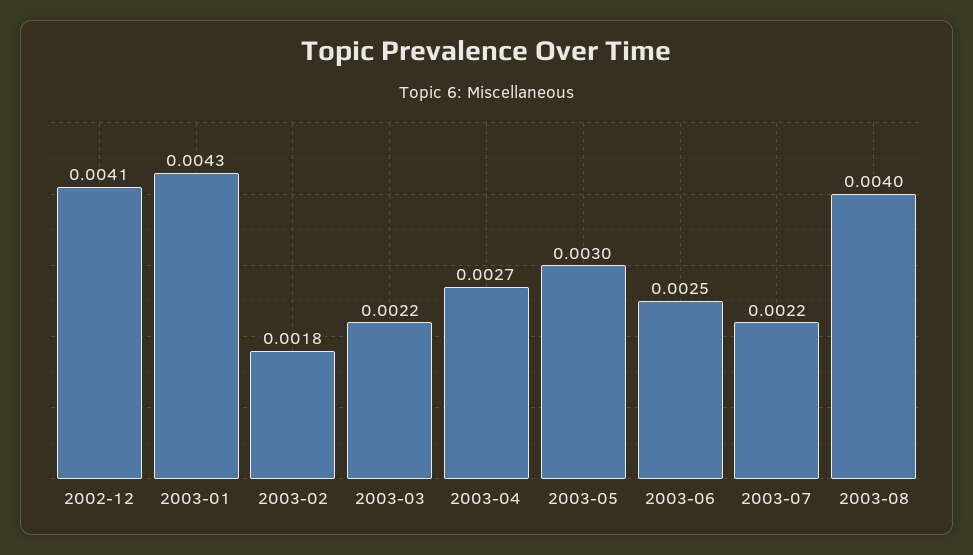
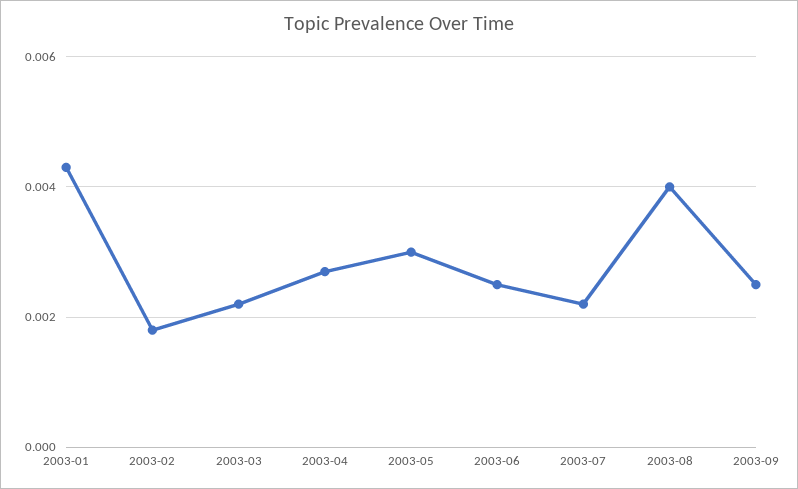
2002-12: 0.0041 -> none
2003-09: none -> 0.0025

